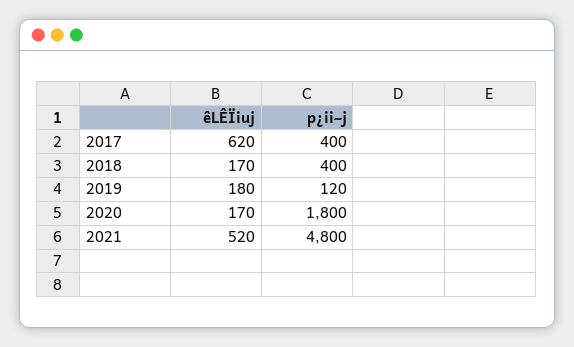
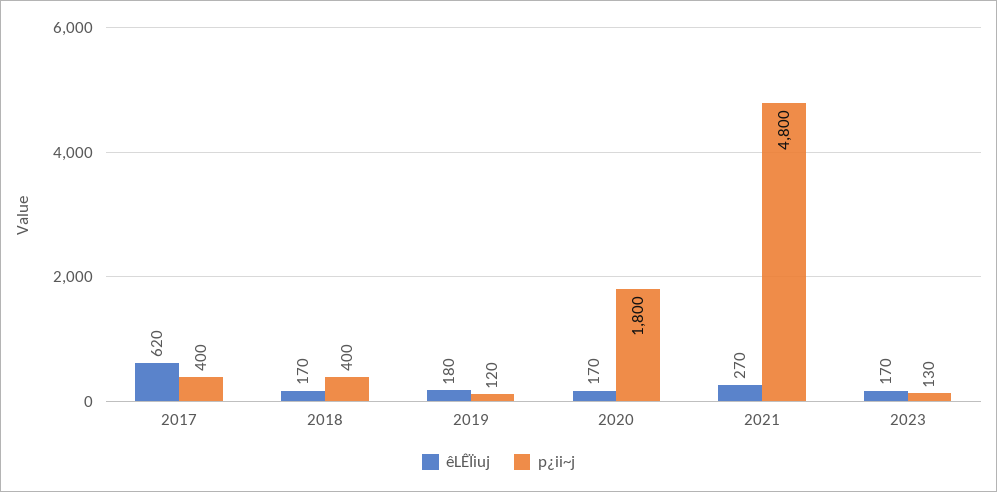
êLÊÏiuj, 2021: 520 -> 270
êLÊÏiuj, 2023: none -> 170
p¿ii~j, 2023: none -> 130

